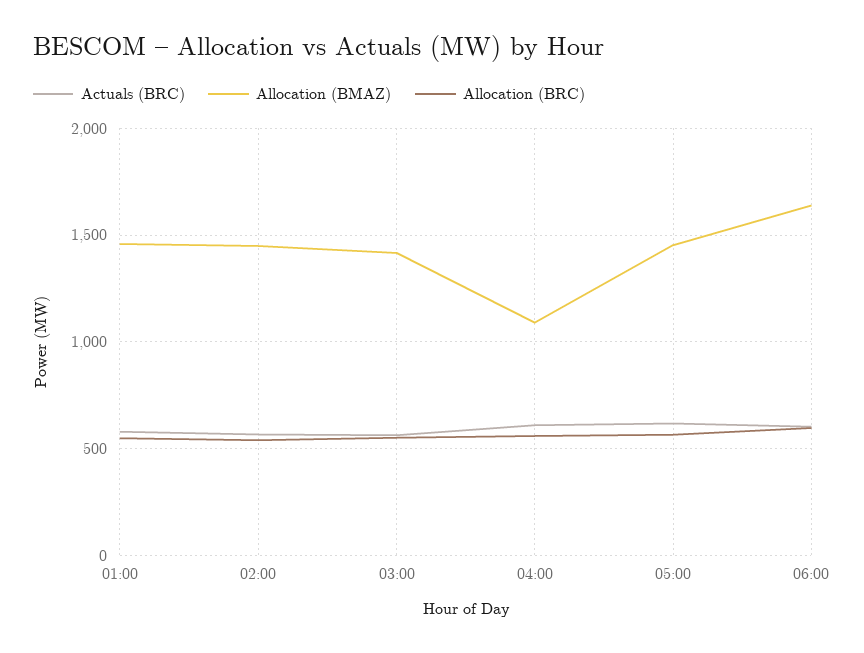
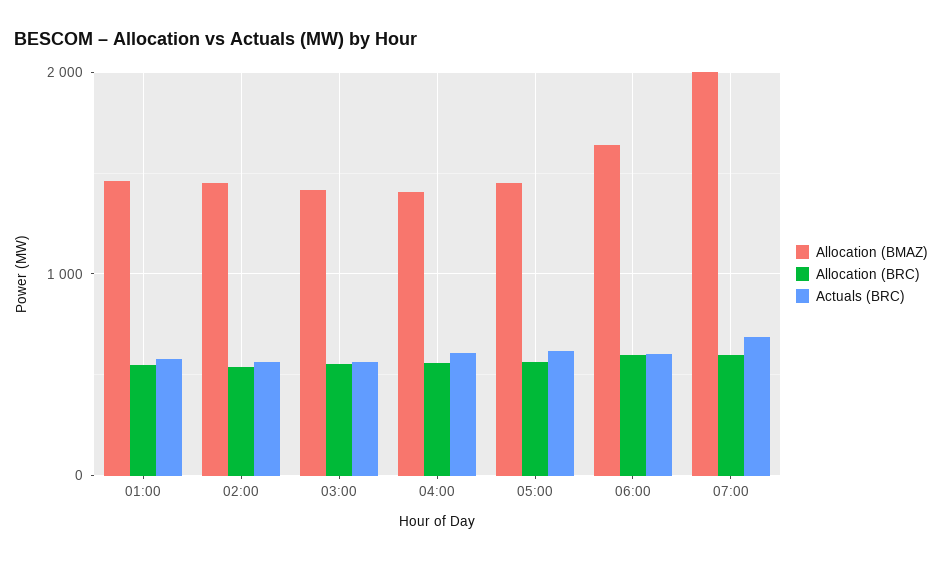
Allocation (BMAZ), 04:00: 1100 -> 1400
Allocation (BMAZ), 07:00: none -> 2000
Allocation (BRC), 07:00: none -> 600
Actuals (BRC), 07:00: none -> 700

